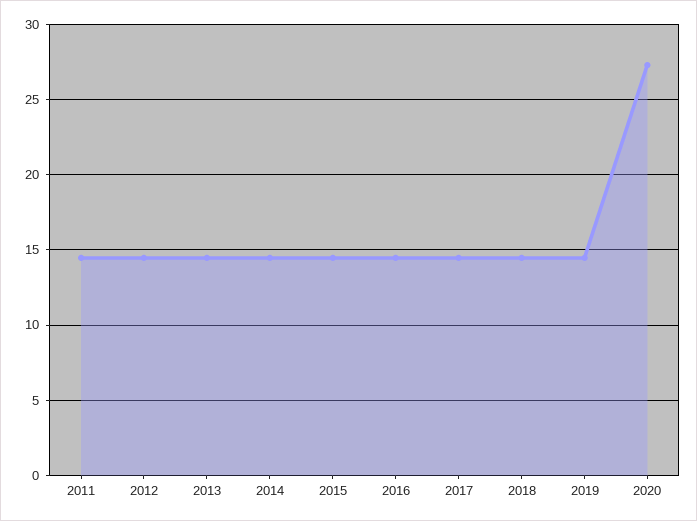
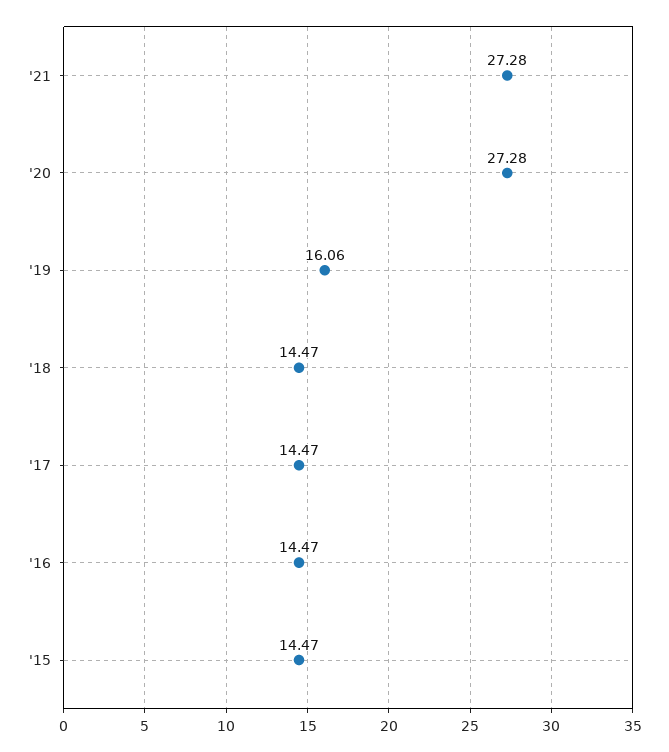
2011: 14.5 -> none
2012: 14.5 -> none
2013: 14.5 -> none
2014: 14.5 -> none
2019: 14.5 -> 16.06
'21: none -> 27.28

